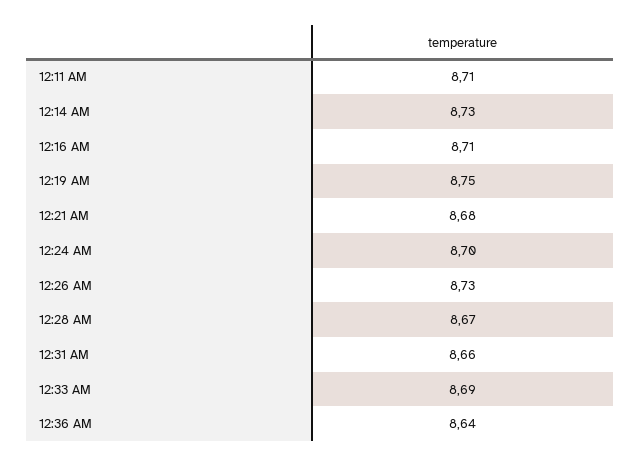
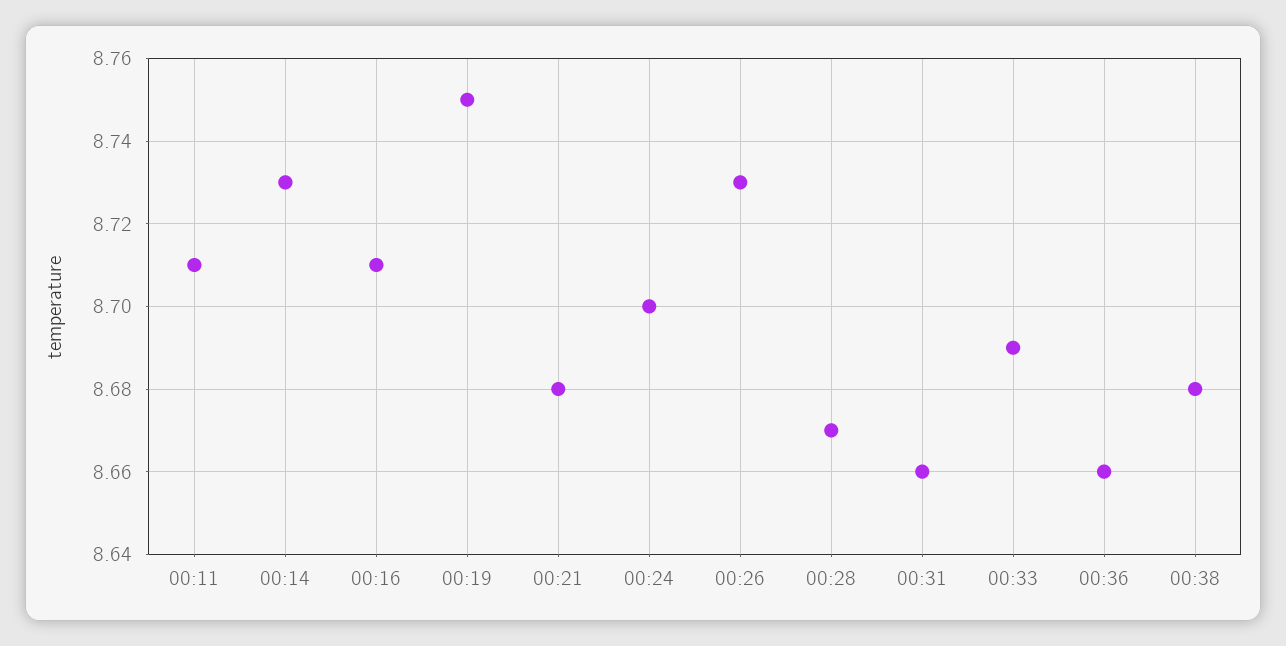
12:36 AM: 8.64 -> 8.66
00:38: none -> 8.68

